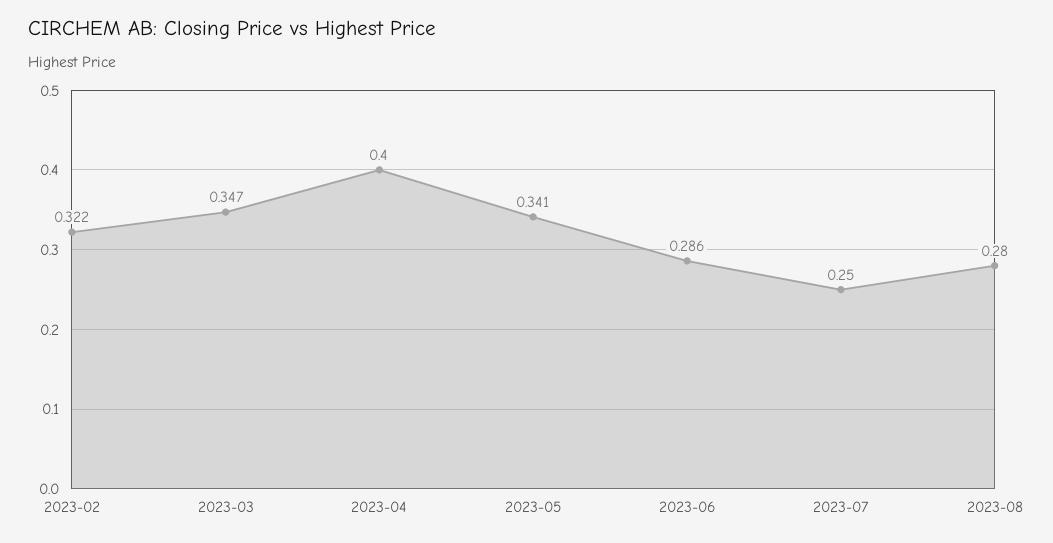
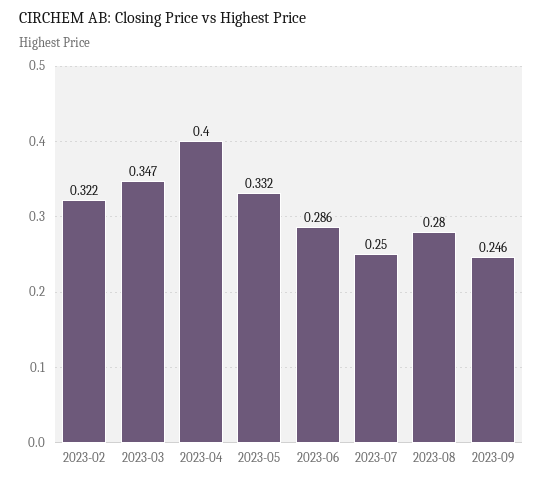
2023-05: 0.341 -> 0.332
2023-09: none -> 0.246

